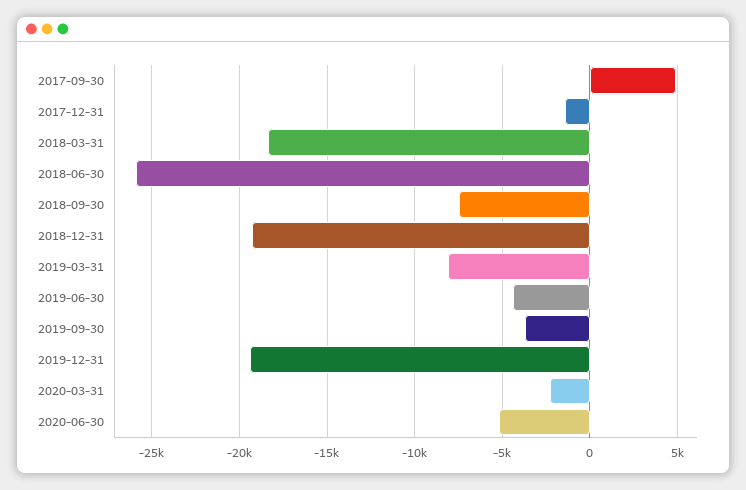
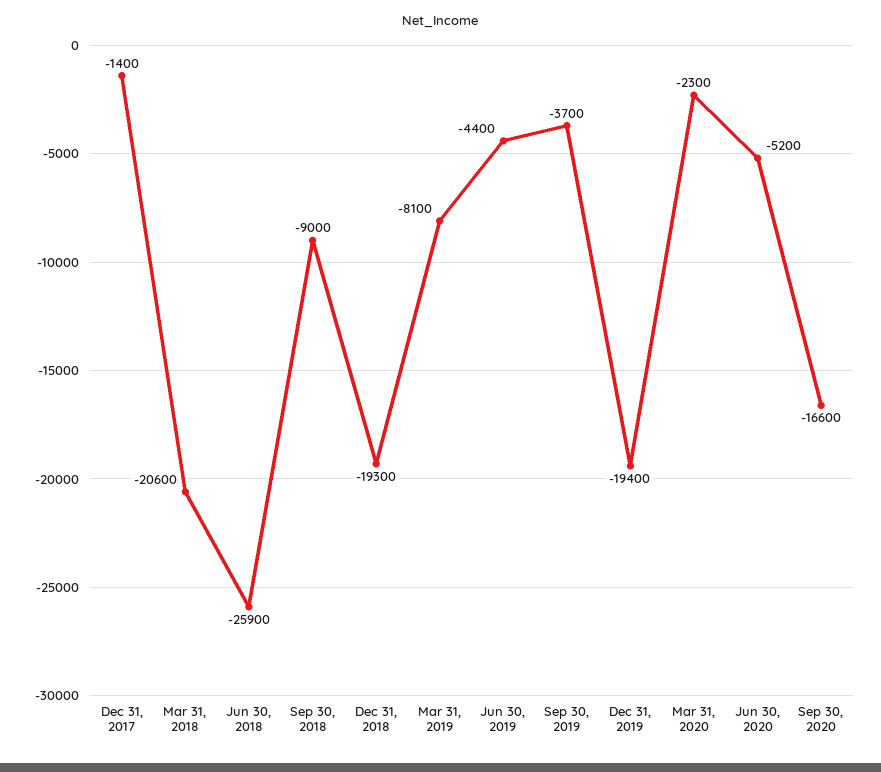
2017-09-30: 5000 -> none
2018-03-31: -18500 -> -20600
2018-09-30: -7500 -> -9000
Sep 30, 2020: none -> -16600

